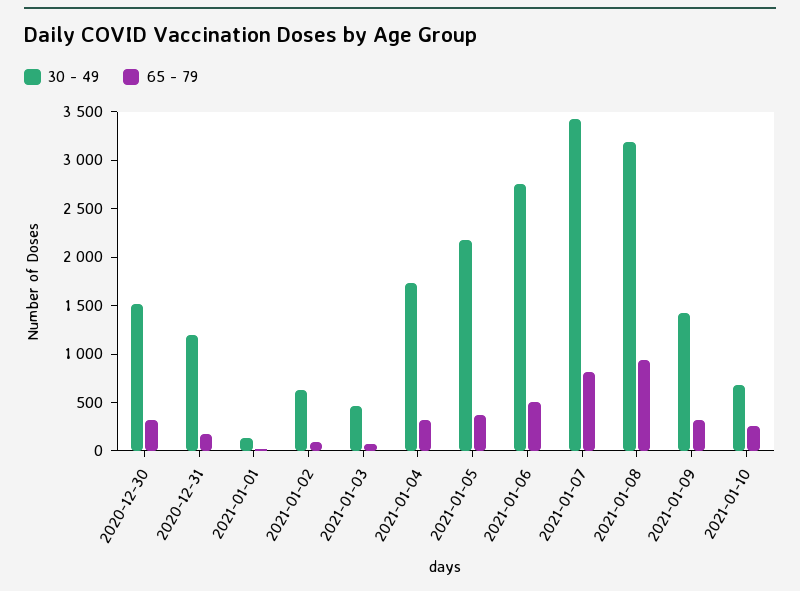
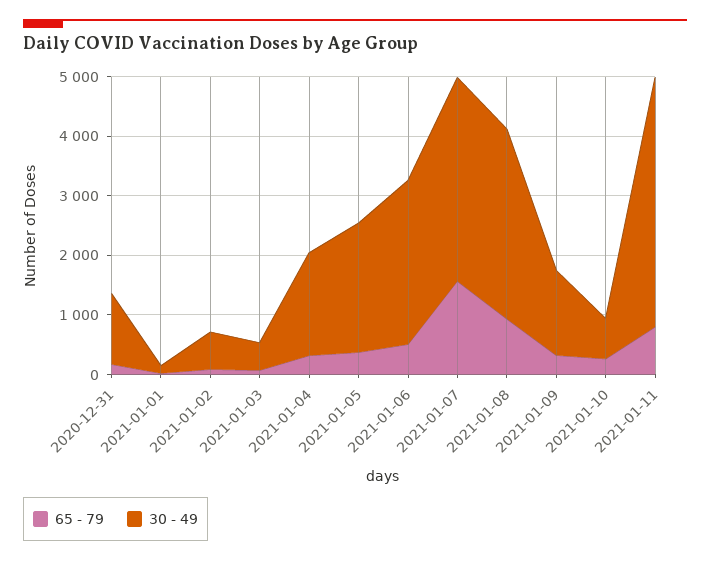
30 - 49, 2020-12-30: 1500 -> none
65 - 79, 2020-12-30: 300 -> none
65 - 79, 2021-01-07: 800 -> 1600
65 - 79, 2021-01-11: none -> 800
30 - 49, 2021-01-11: none -> 4200

